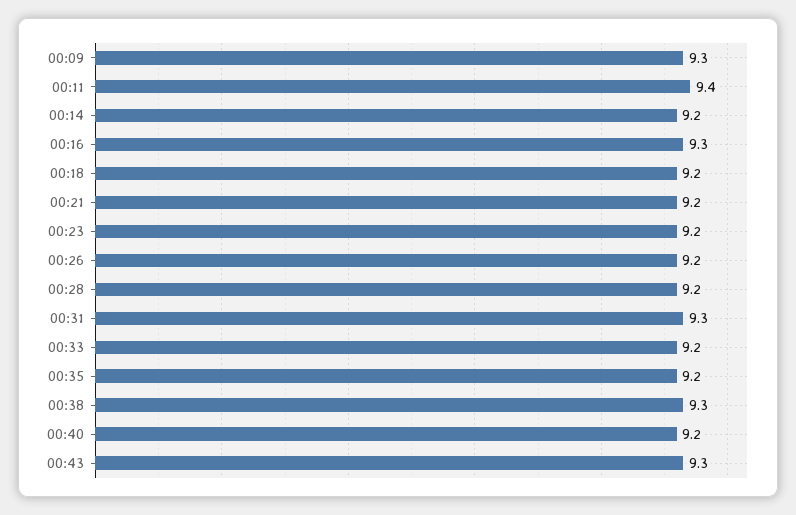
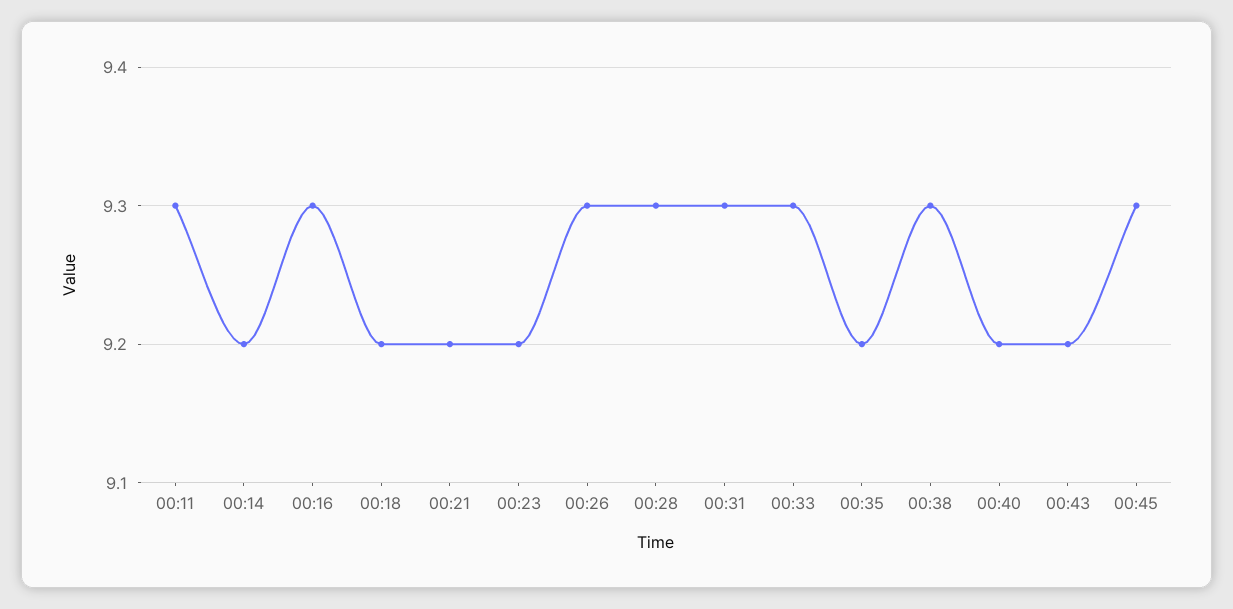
00:09: 9.3 -> none
00:11: 9.4 -> 9.3
00:26: 9.2 -> 9.3
00:28: 9.2 -> 9.3
00:33: 9.2 -> 9.3
00:43: 9.3 -> 9.2
00:45: none -> 9.3

